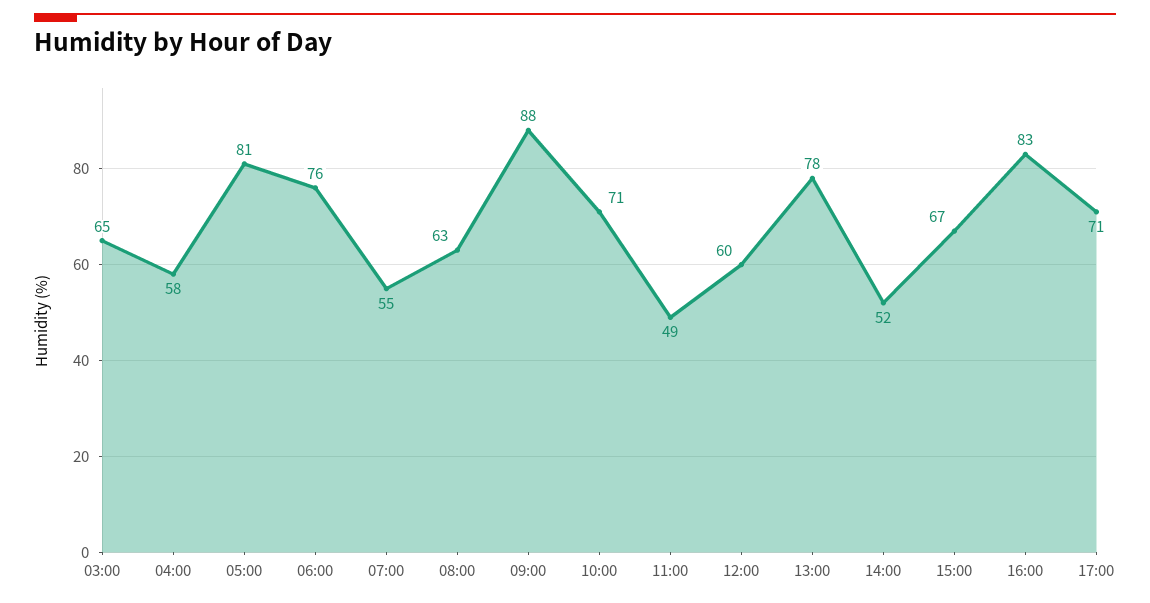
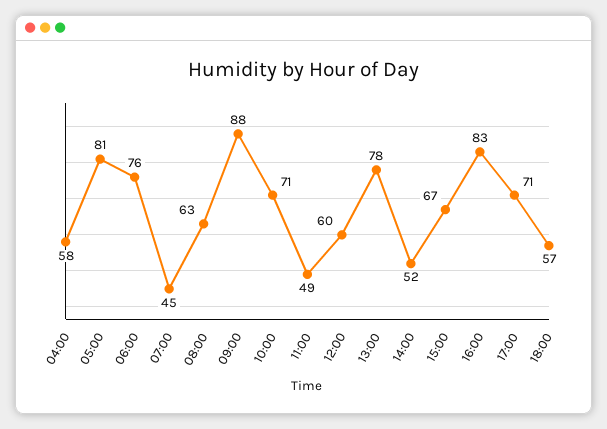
03:00: 65 -> none
07:00: 55 -> 45
18:00: none -> 57

